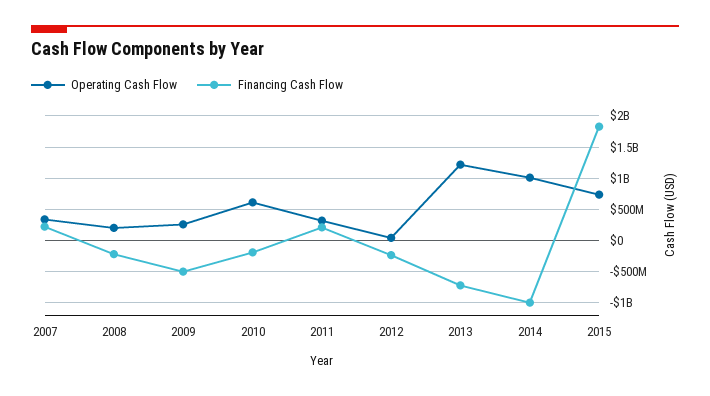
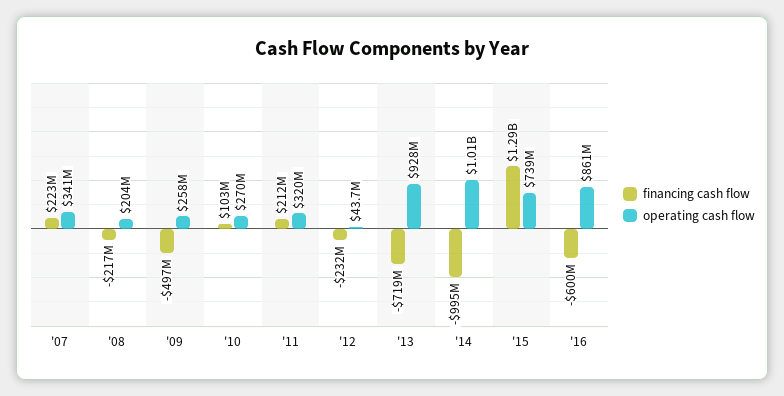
Operating Cash Flow, 2010: 600000000 -> 270000000
Financing Cash Flow, 2010: -200000000 -> 103000000
Operating Cash Flow, 2013: 1200000000 -> 928000000
Financing Cash Flow, 2015: 1800000000 -> 1290000000
Financing Cash Flow, '16: none -> -600000000
Operating Cash Flow, '16: none -> 861000000

